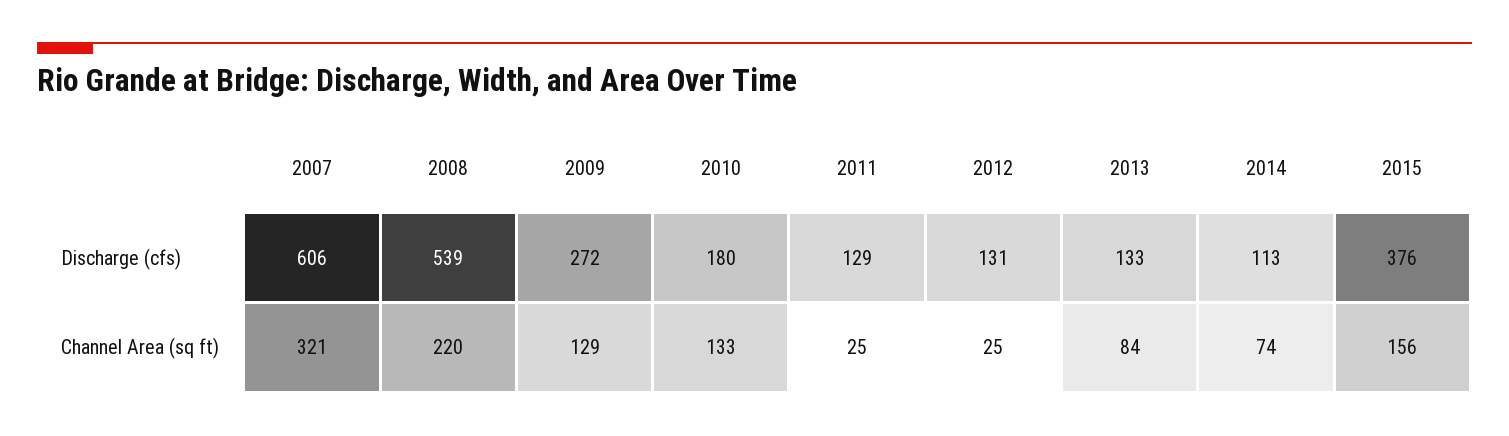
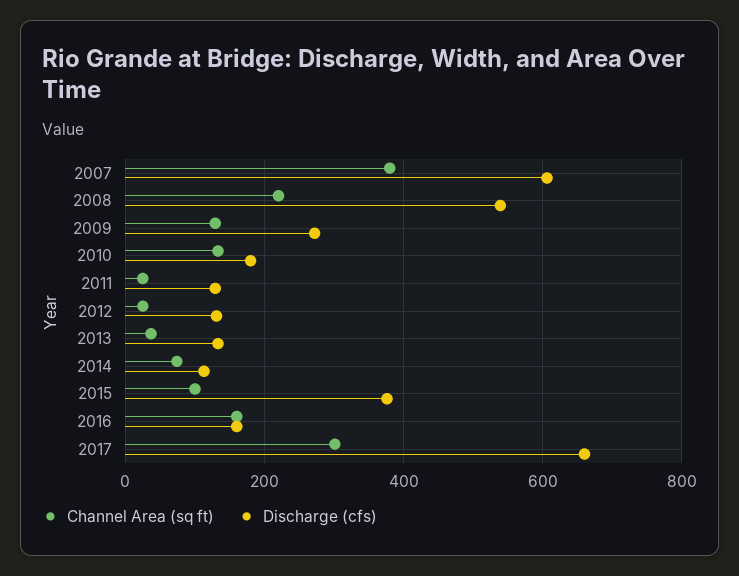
Channel Area (sq ft), 2007: 321 -> 380
Channel Area (sq ft), 2013: 84 -> 40
Channel Area (sq ft), 2015: 156 -> 100
Channel Area (sq ft), 2016: none -> 160
Discharge (cfs), 2016: none -> 160
Channel Area (sq ft), 2017: none -> 300
Discharge (cfs), 2017: none -> 660

